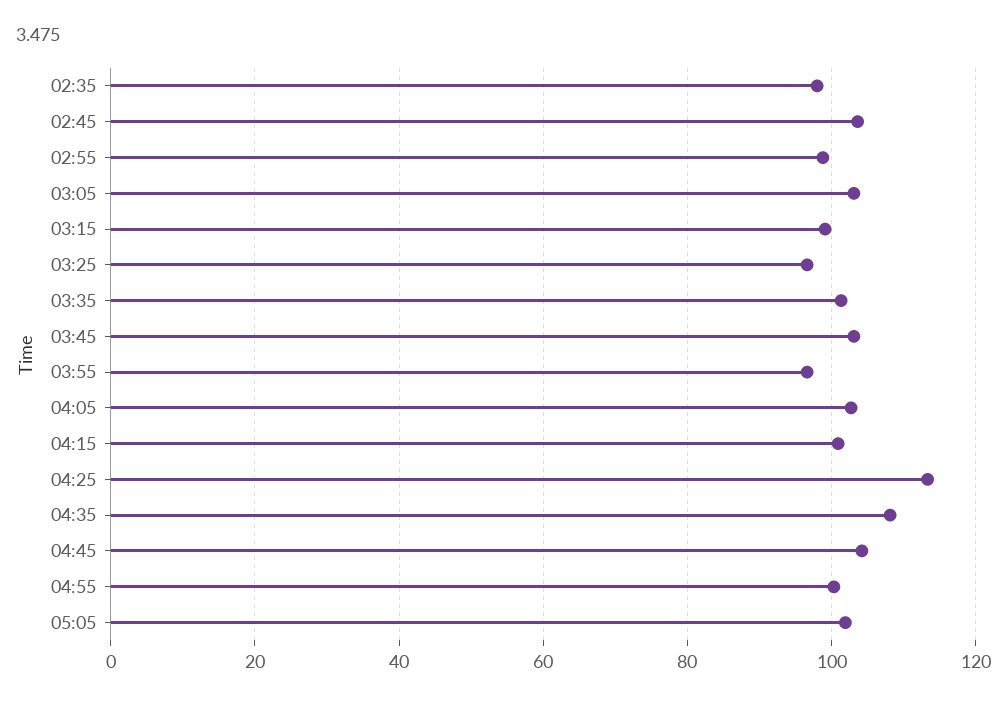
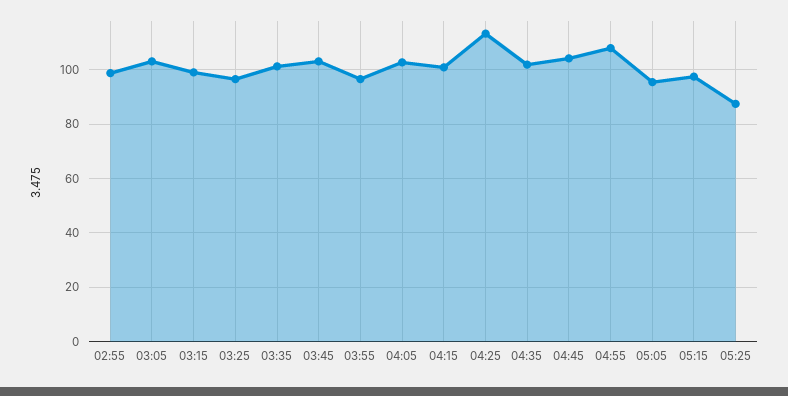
02:35: 98 -> none
02:45: 104 -> none
04:35: 108 -> 102.5
04:55: 100 -> 107.5
05:05: 102 -> 95
05:15: none -> 97.5
05:25: none -> 87.5

